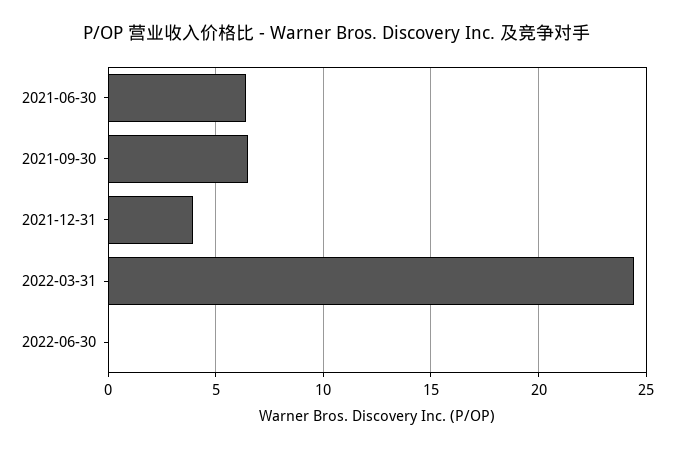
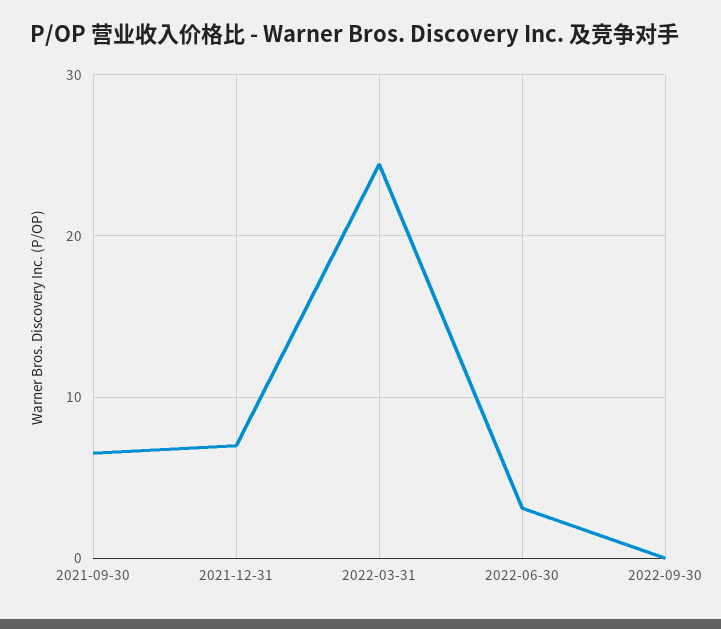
2021-06-30: 6.5 -> none
2021-12-31: 4 -> 7
2022-06-30: 0 -> 3
2022-09-30: none -> 0

